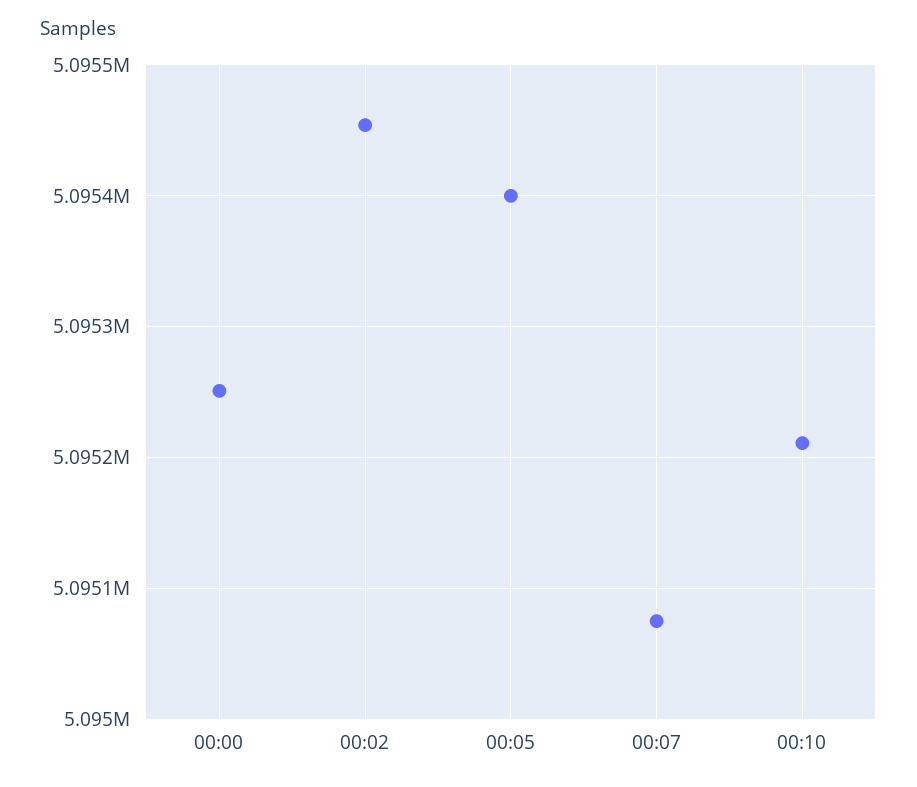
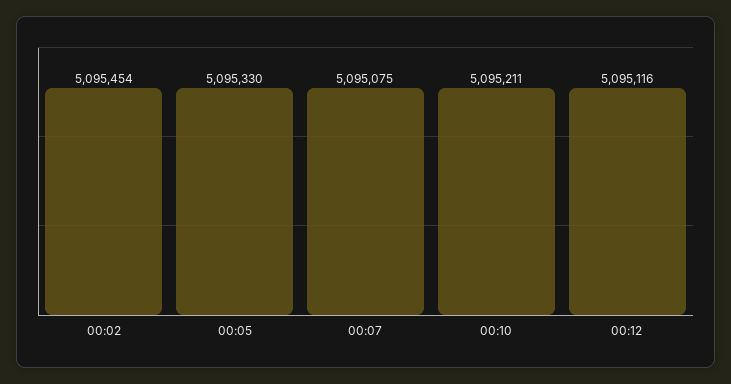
00:00: 5095250 -> none
00:05: 5095400 -> 5095330
00:12: none -> 5095116

